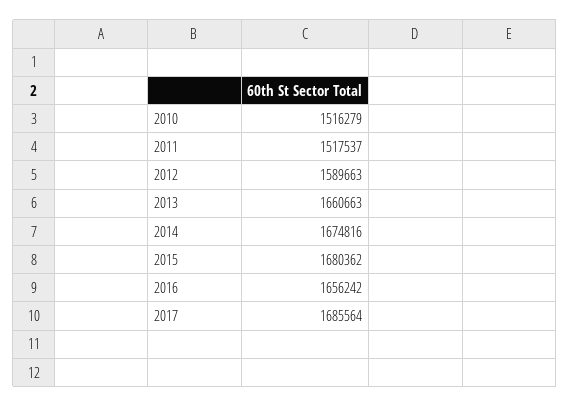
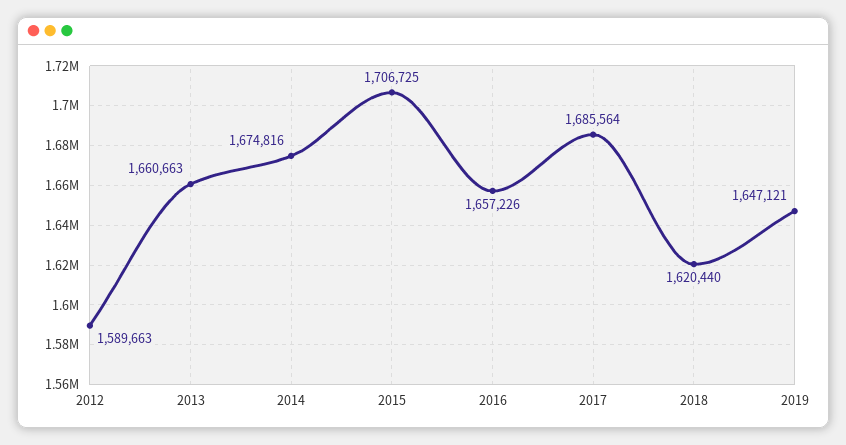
2010: 1516279 -> none
2011: 1517537 -> none
2015: 1680362 -> 1706725
2016: 1656242 -> 1657226
2018: none -> 1620440
2019: none -> 1647121

